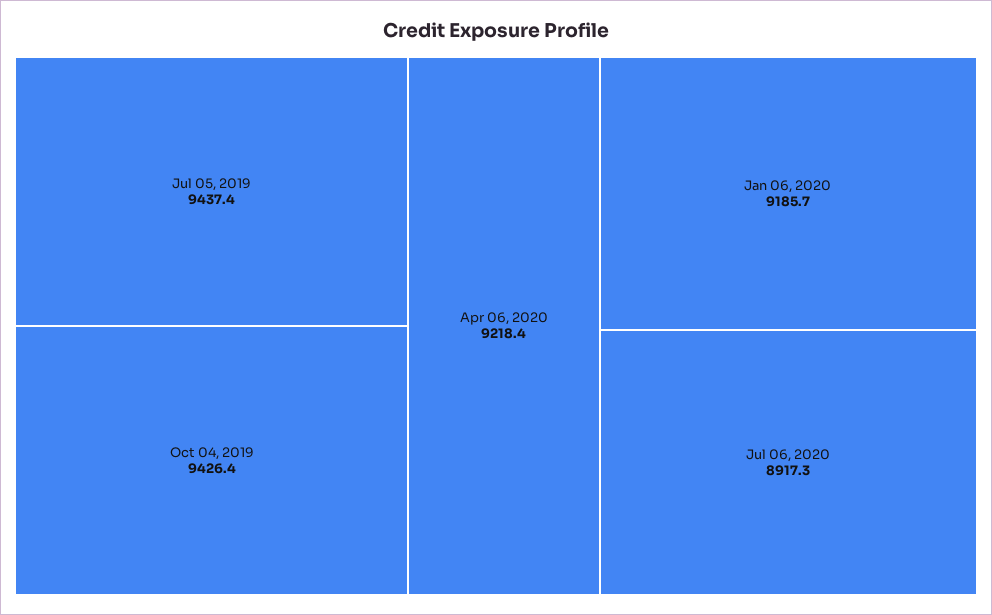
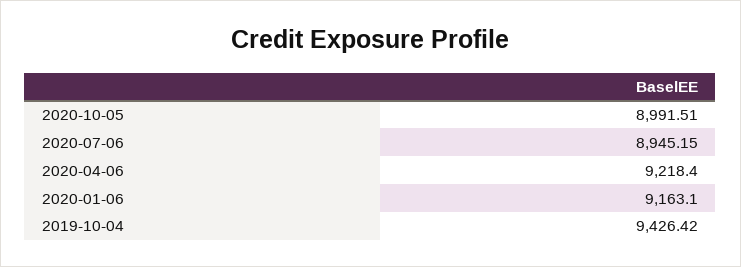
Jul 05, 2019: 9437.4 -> none
Jan 06, 2020: 9185.7 -> 9163.1
Jul 06, 2020: 8917.3 -> 8945.15
2020-10-05: none -> 8991.51

